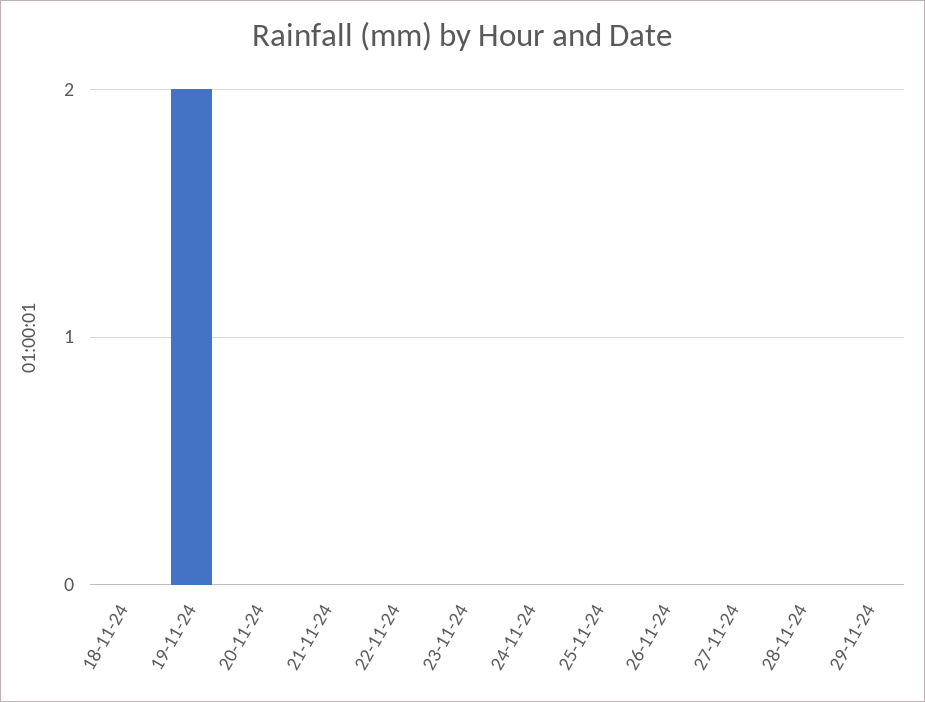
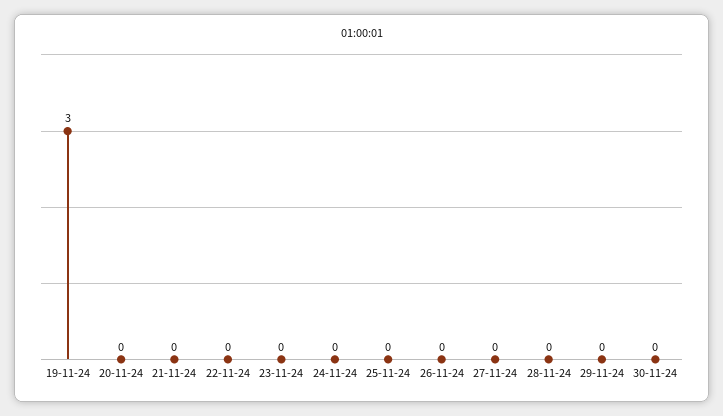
18-11-24: 0 -> none
19-11-24: 2 -> 3
30-11-24: none -> 0

